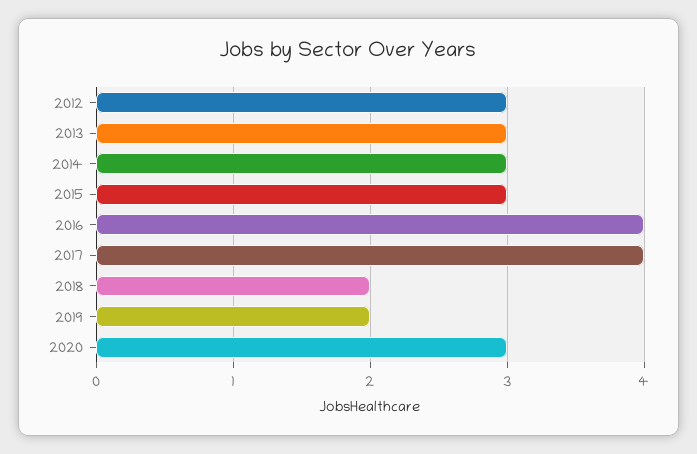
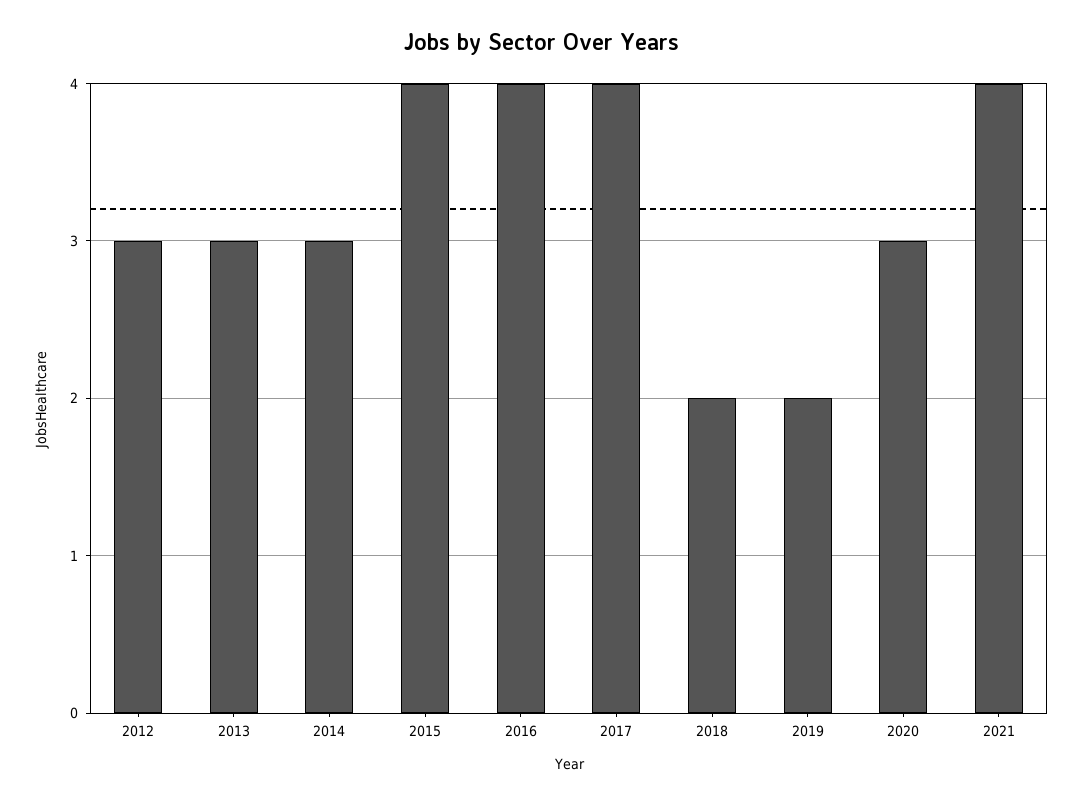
2015: 3 -> 4
2021: none -> 4

